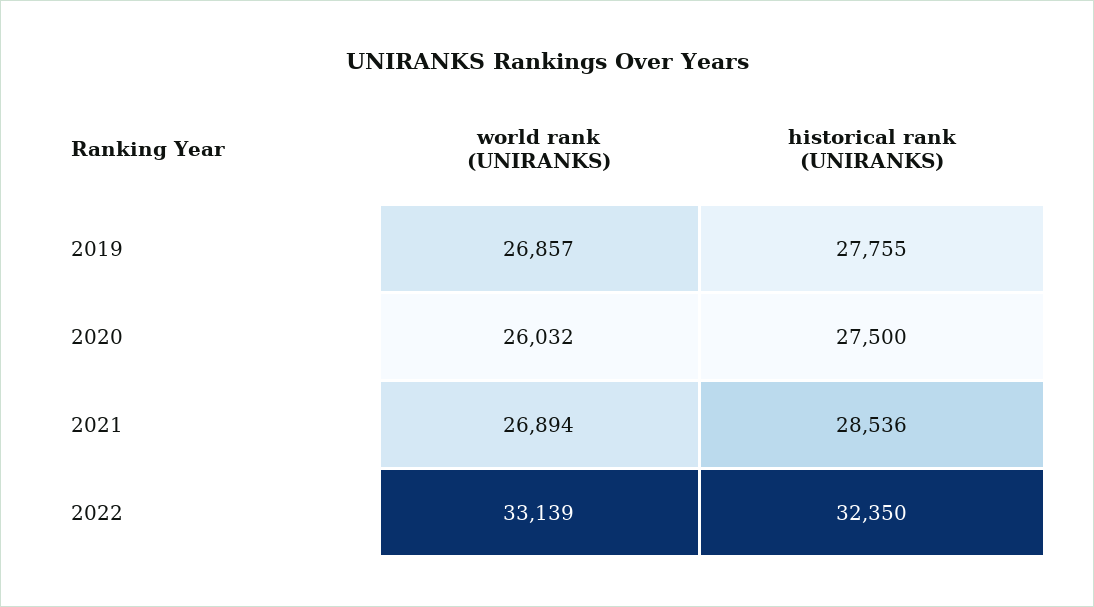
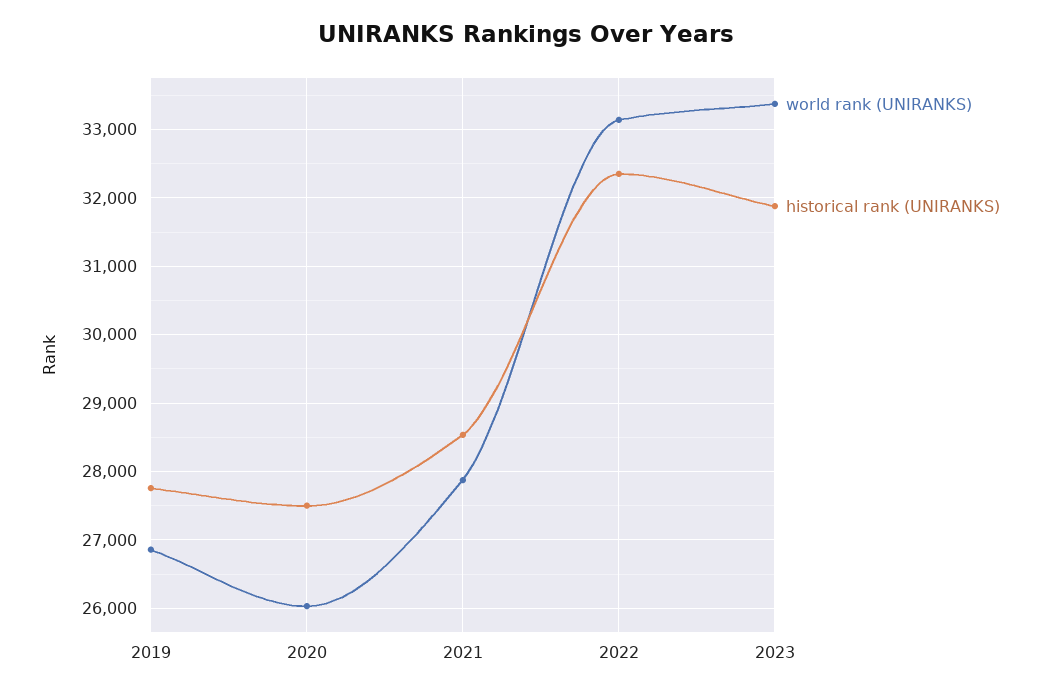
world rank (UNIRANKS), 2021: 26894 -> 27900
world rank (UNIRANKS), 2023: none -> 33400
historical rank (UNIRANKS), 2023: none -> 31900

